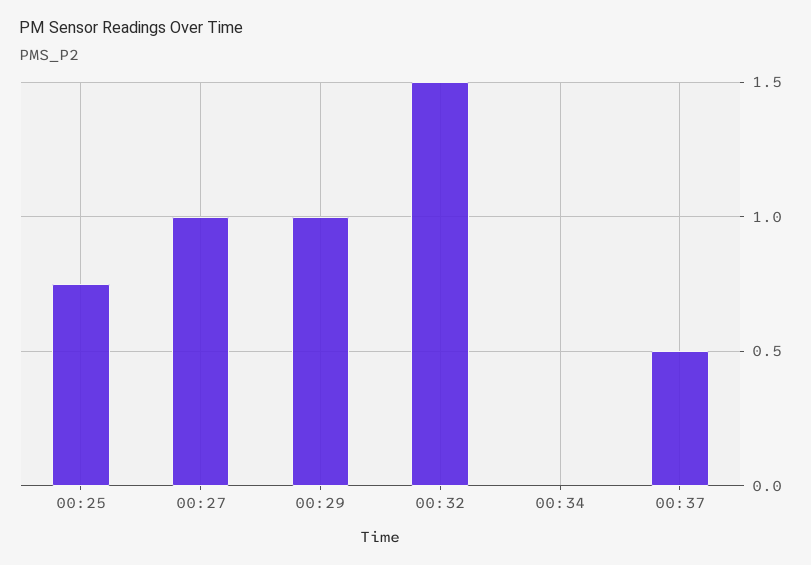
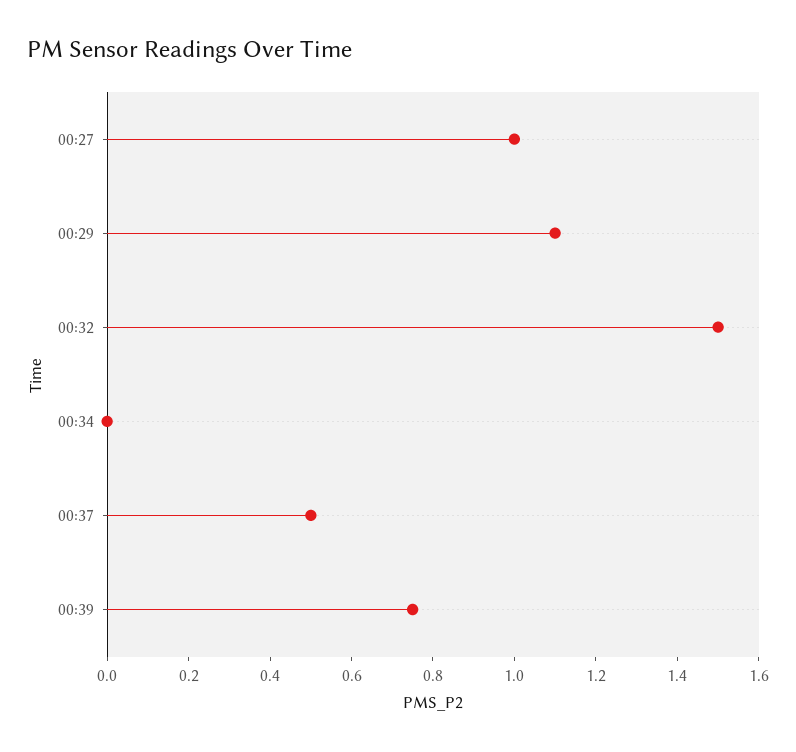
00:25: 0.75 -> none
00:29: 1 -> 1.1
00:39: none -> 0.75

